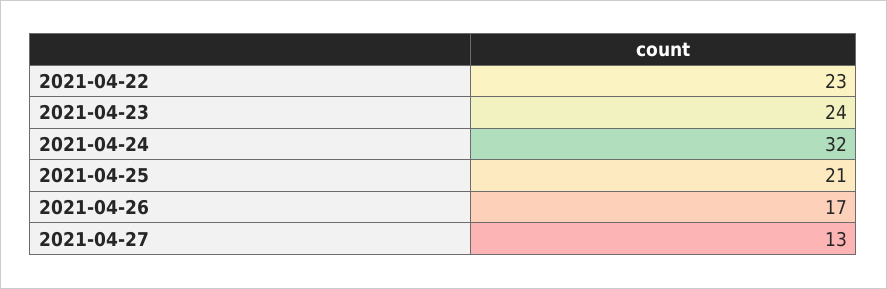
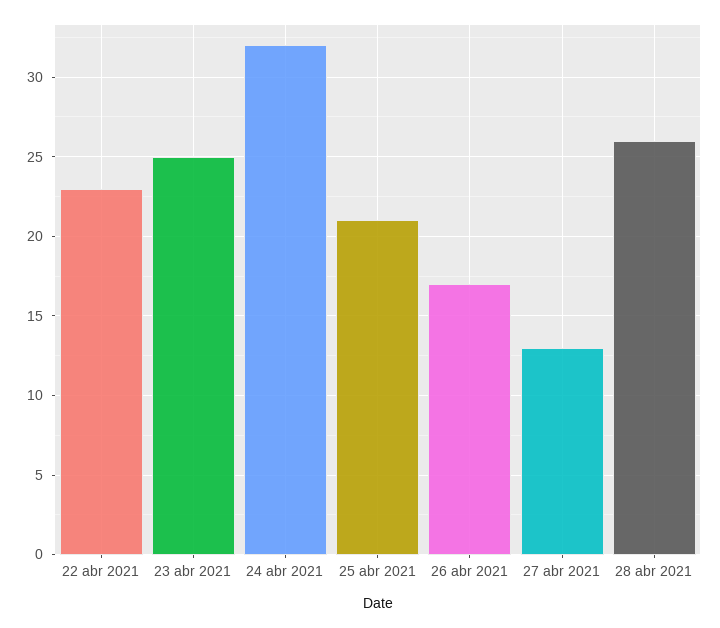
2021-04-23: 24 -> 25
28 abr 2021: none -> 26

